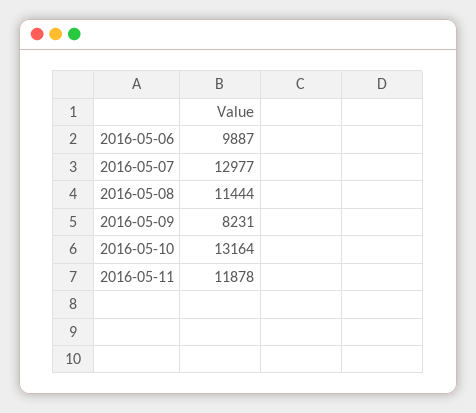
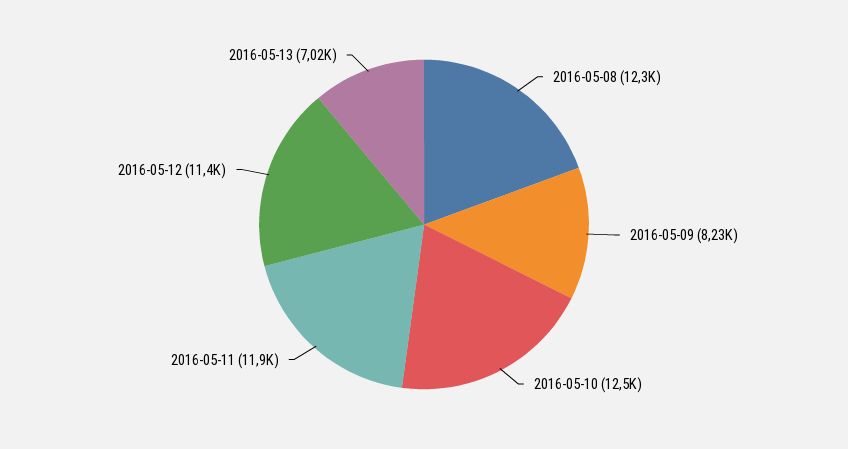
2016-05-06: 9887 -> none
2016-05-07: 12977 -> none
2016-05-08: 11444 -> 12300
2016-05-10: 13164 -> 12500
2016-05-12: none -> 11400
2016-05-13: none -> 7020

